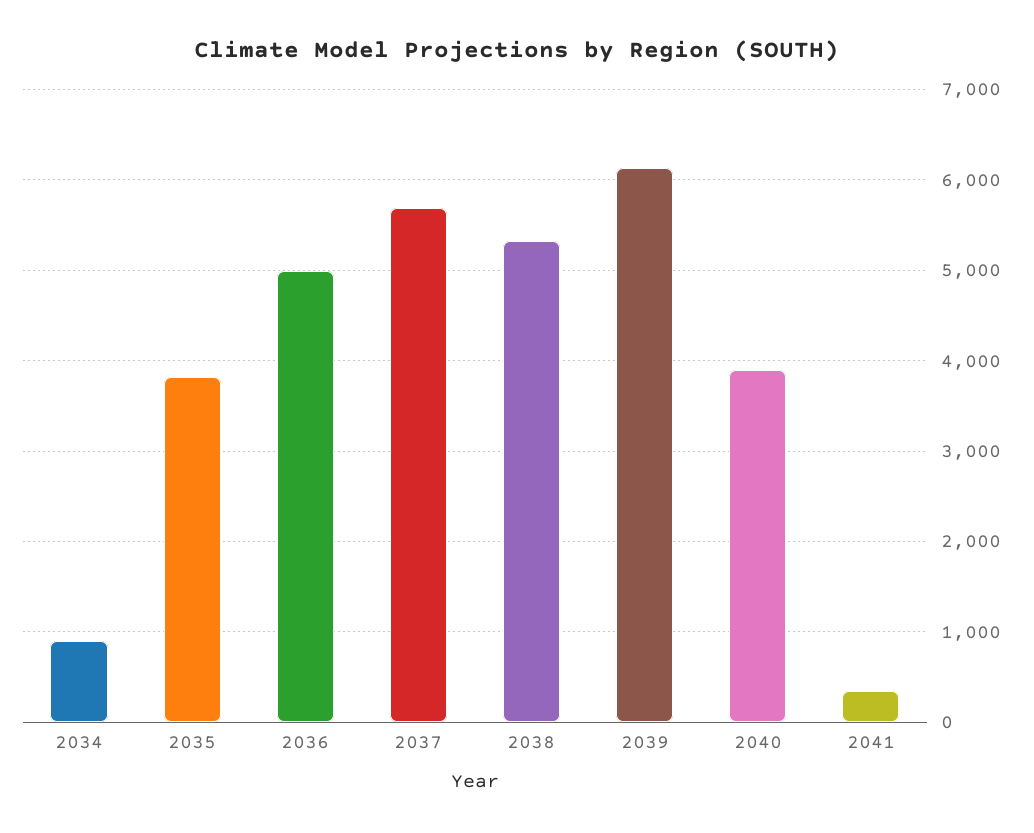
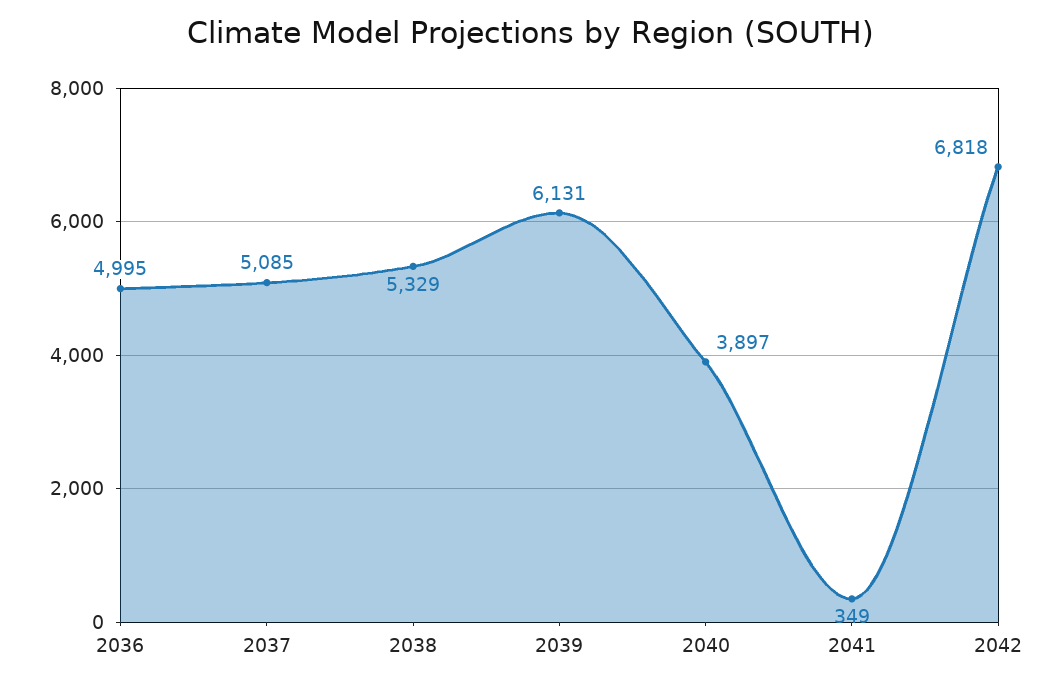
2034: 900 -> none
2035: 3800 -> none
2037: 5700 -> 5085
2042: none -> 6818

